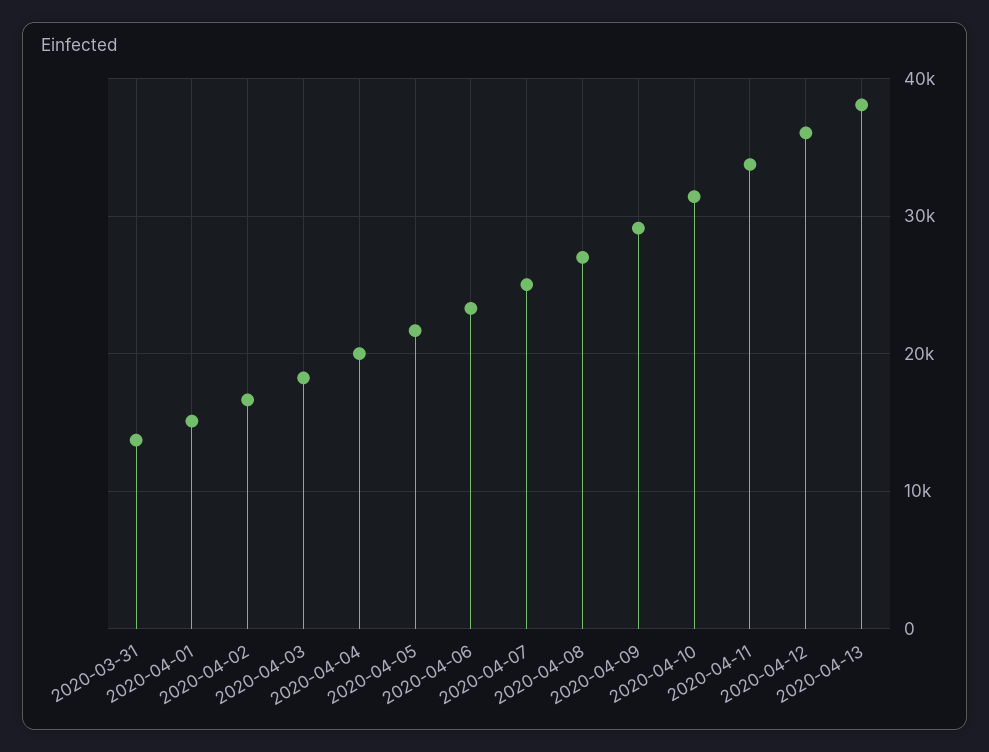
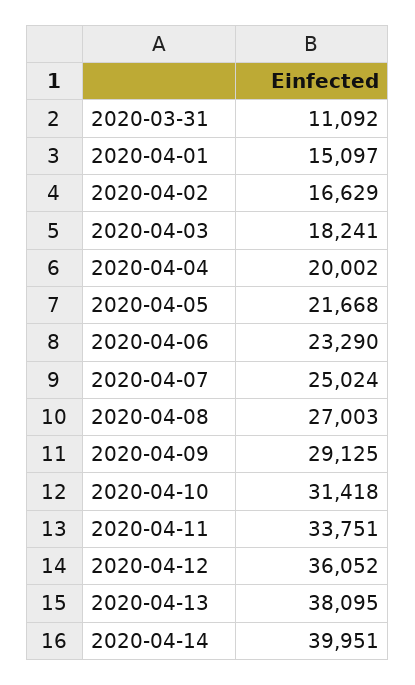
2020-03-31: 14000 -> 11092
2020-04-14: none -> 39951

